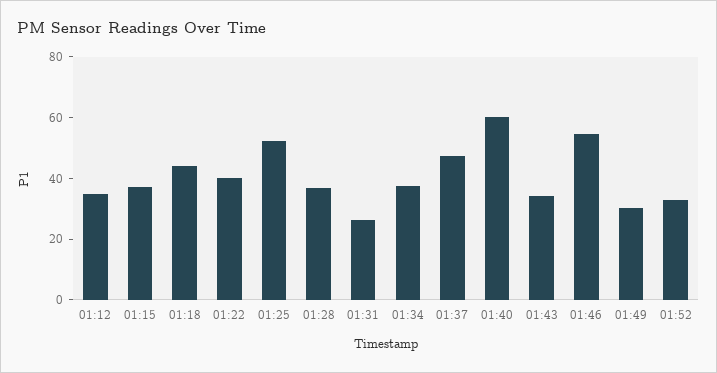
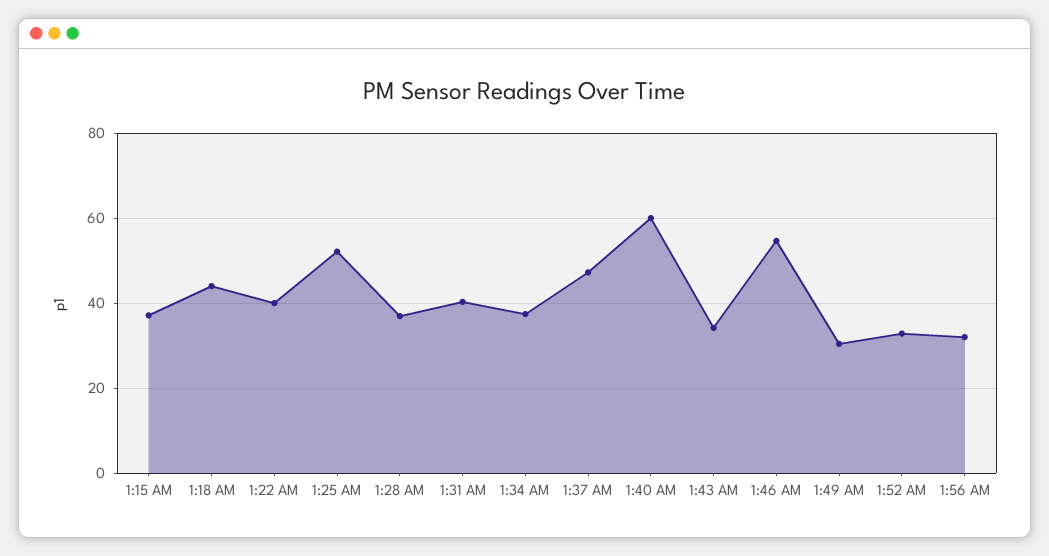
01:12: 35 -> none
01:31: 25 -> 40
1:56 AM: none -> 32

